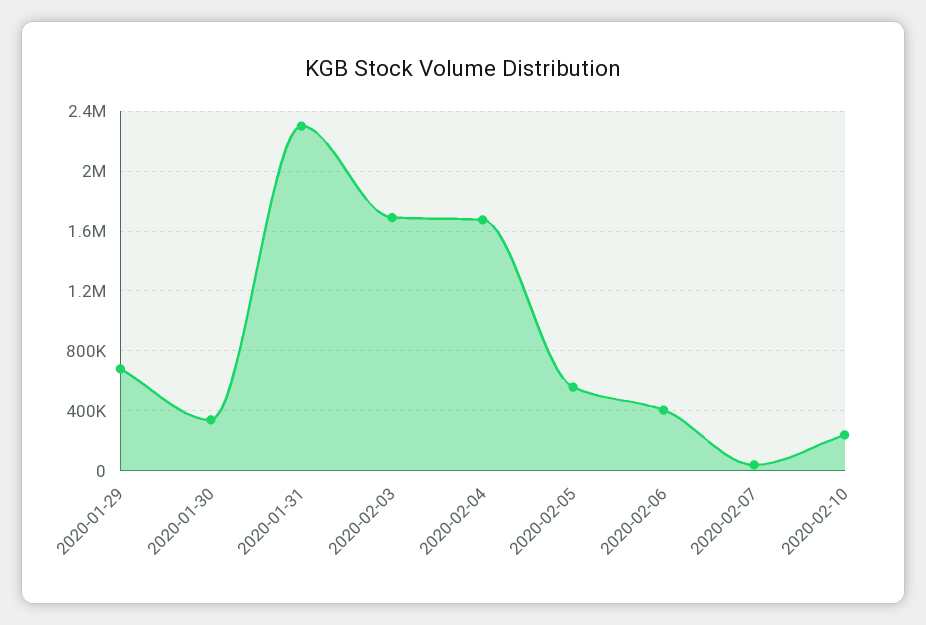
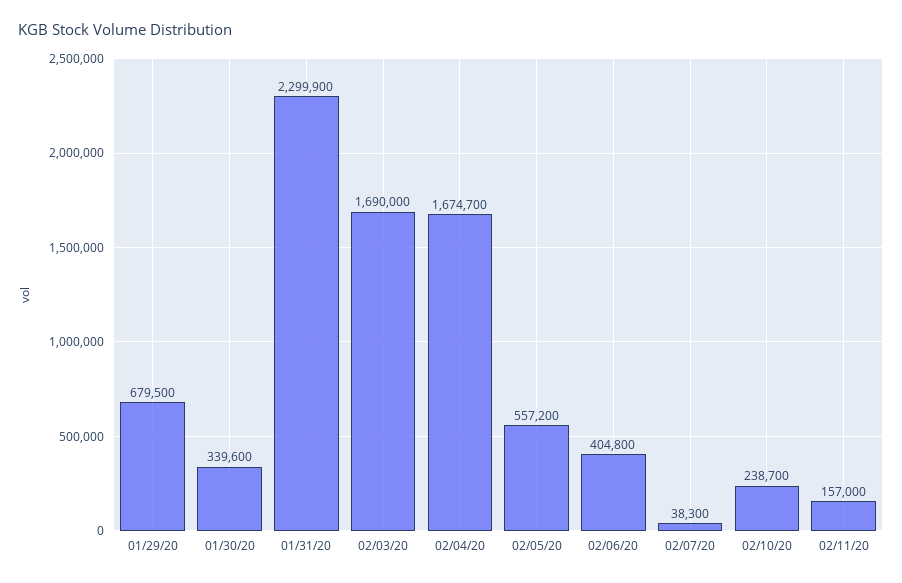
02/11/20: none -> 157000

